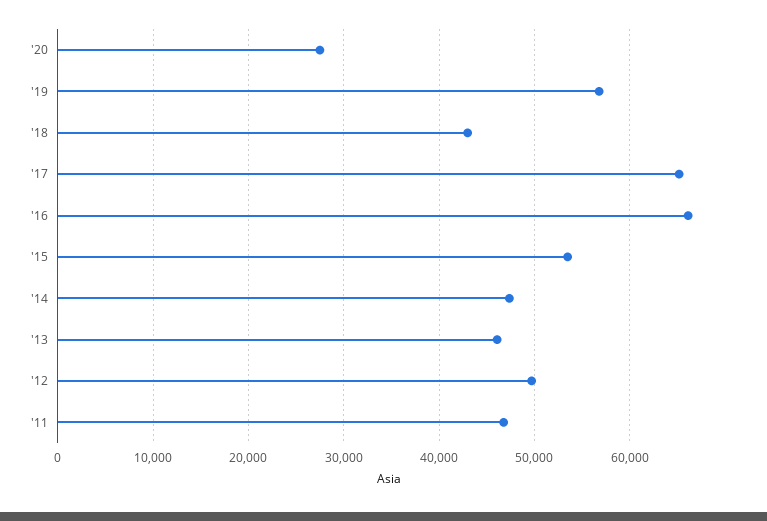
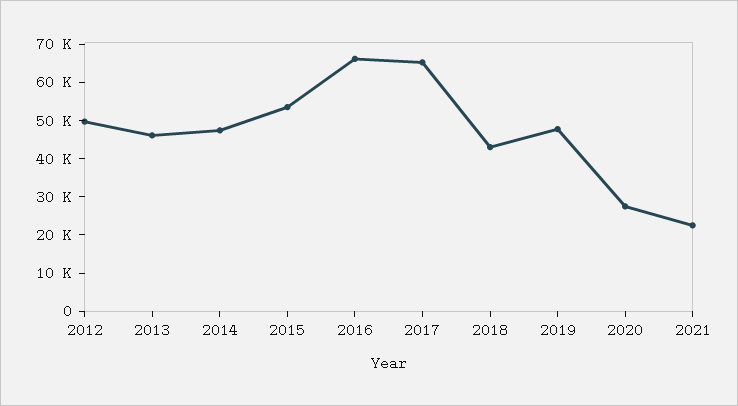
'19: 57000 -> 47500
'11: 47000 -> none
2021: none -> 22500

